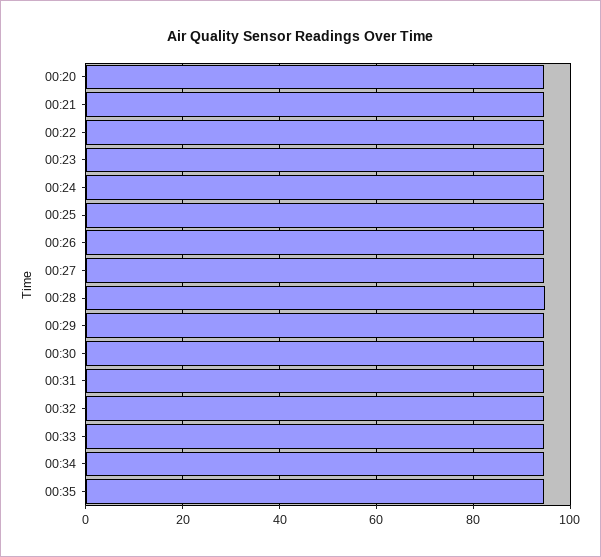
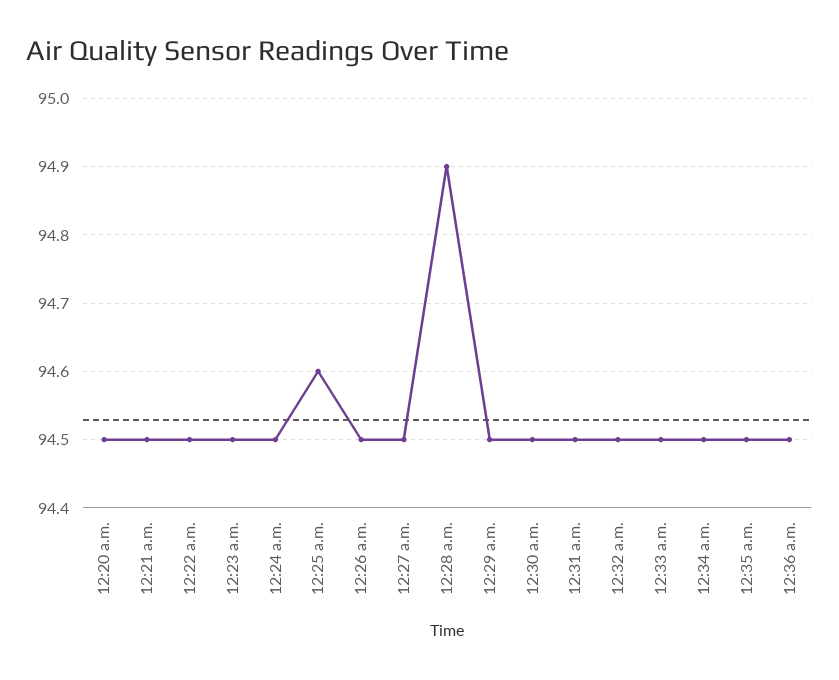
12:36 a.m.: none -> 94.5

